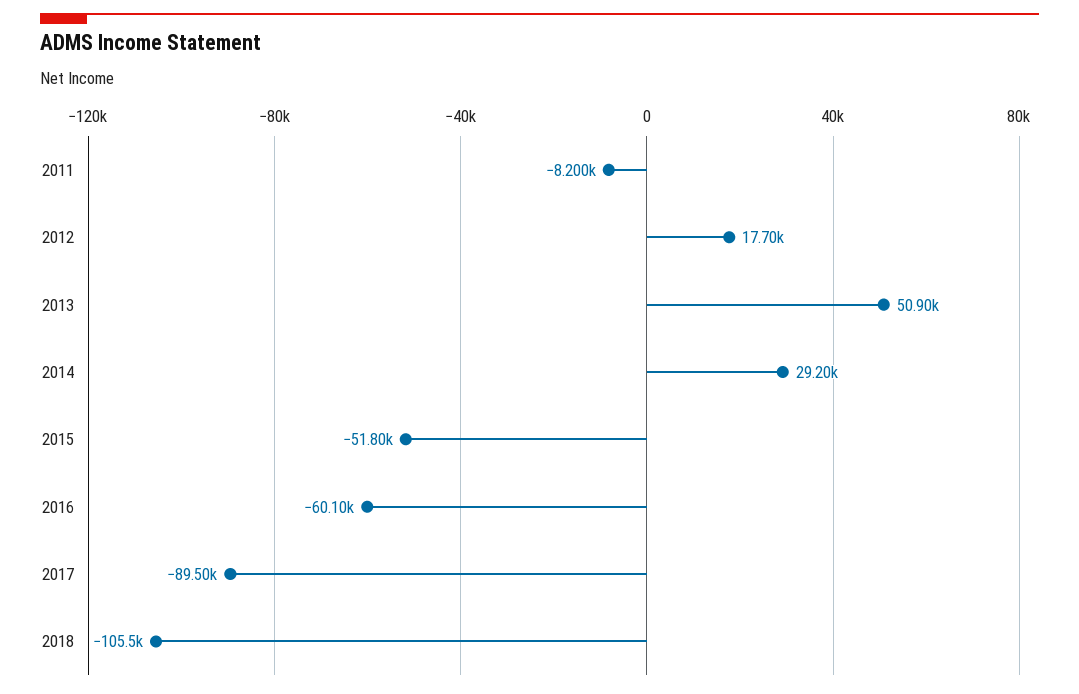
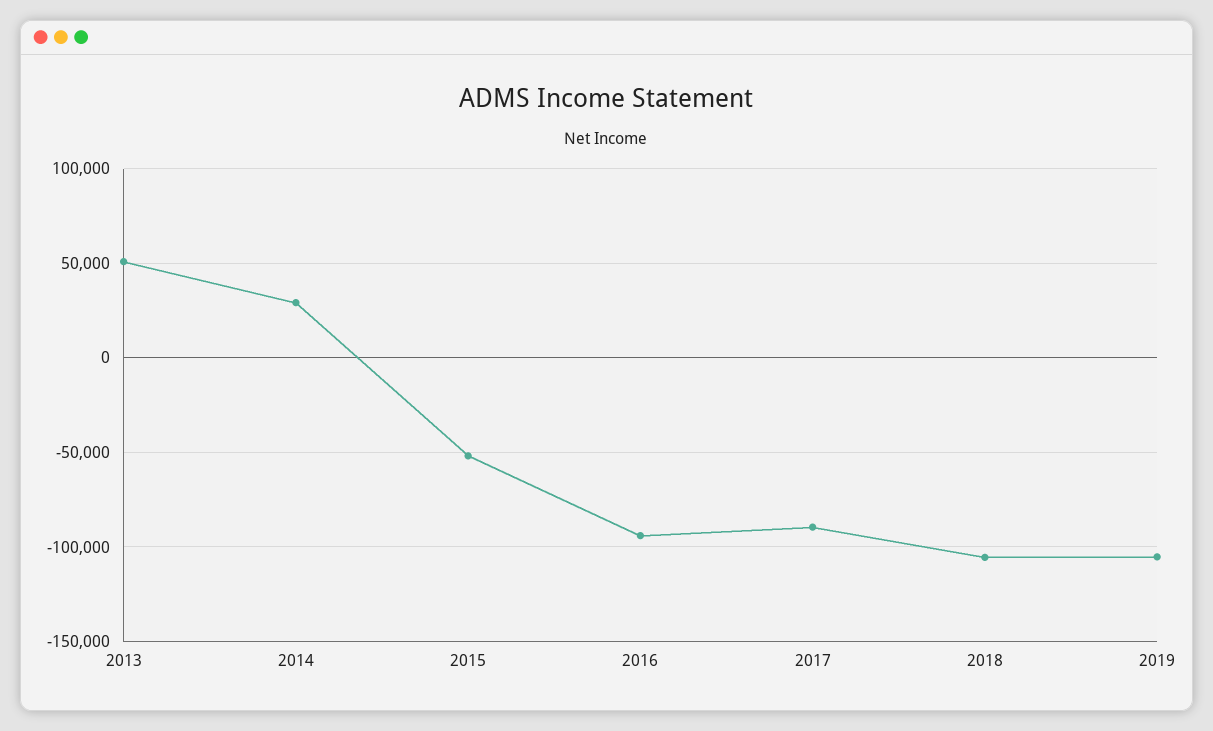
2011: -8200 -> none
2012: 17700 -> none
2016: -60100 -> -95000
2019: none -> -105000

